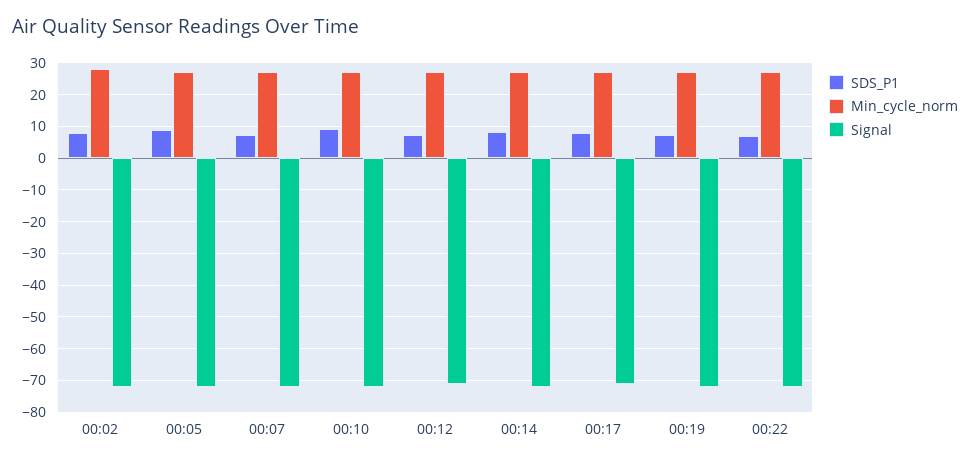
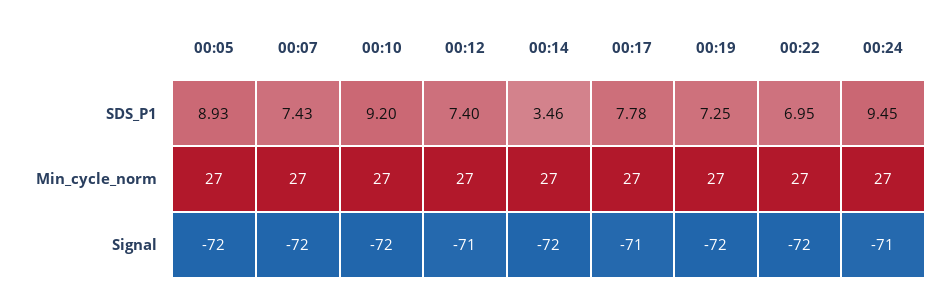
SDS_P1, 00:02: 8 -> none
Min_cycle_norm, 00:02: 28 -> none
Signal, 00:02: -72 -> none
SDS_P1, 00:14: 8 -> 3.46
SDS_P1, 00:24: none -> 9.45
Min_cycle_norm, 00:24: none -> 27
Signal, 00:24: none -> -71

